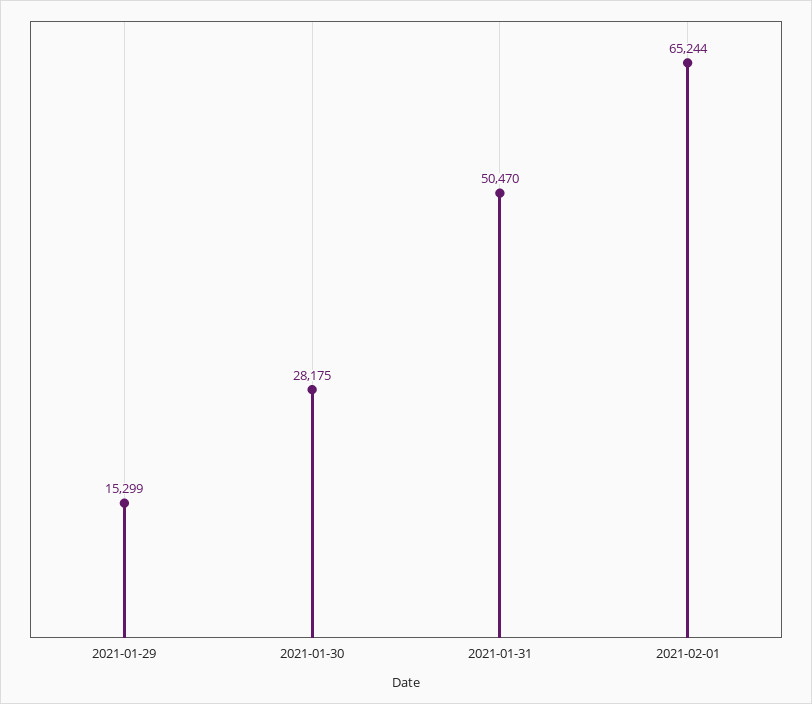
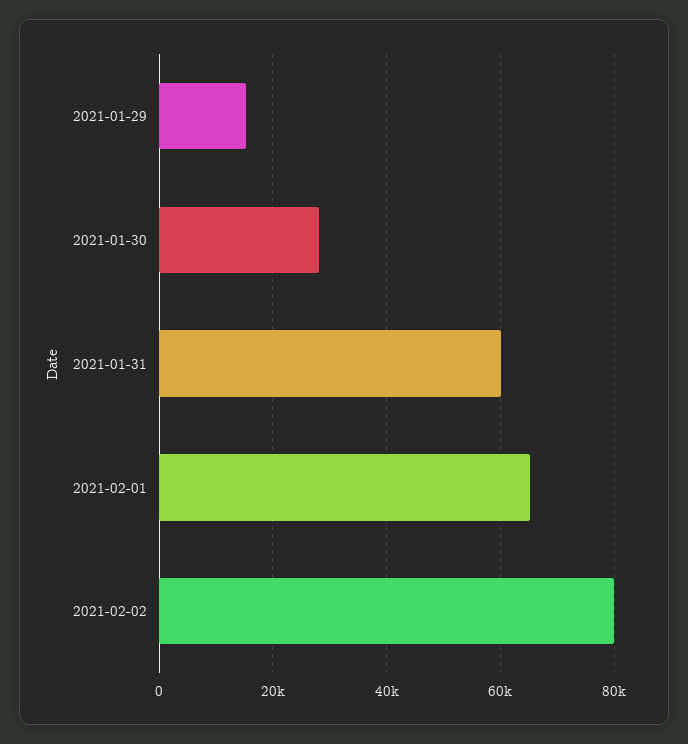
2021-01-31: 50470 -> 60000
2021-02-02: none -> 80000

